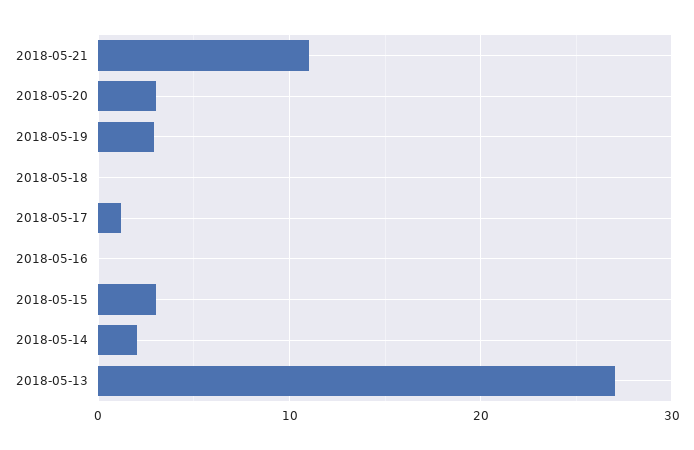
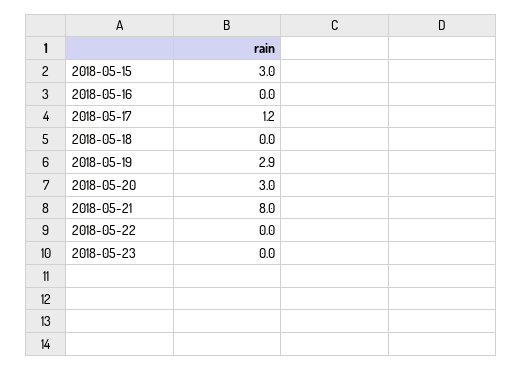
2018-05-21: 11 -> 8
2018-05-14: 2 -> none
2018-05-13: 27 -> none
2018-05-22: none -> 0
2018-05-23: none -> 0

